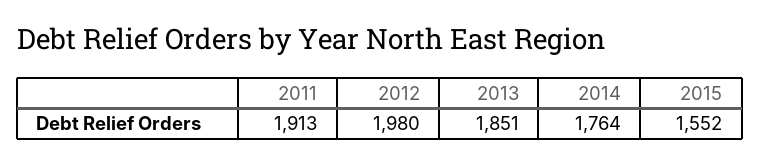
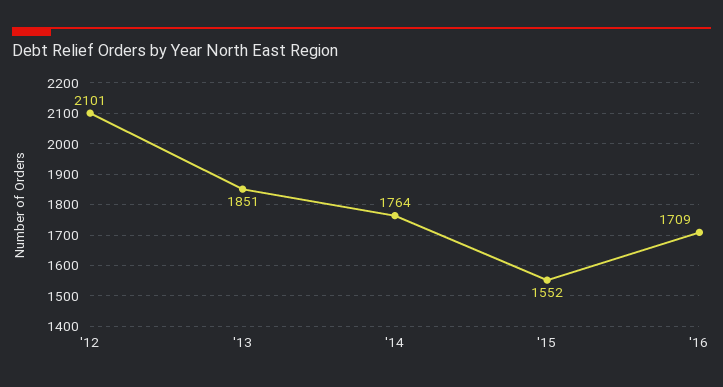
2011: 1913 -> none
2012: 1980 -> 2101
'16: none -> 1709

